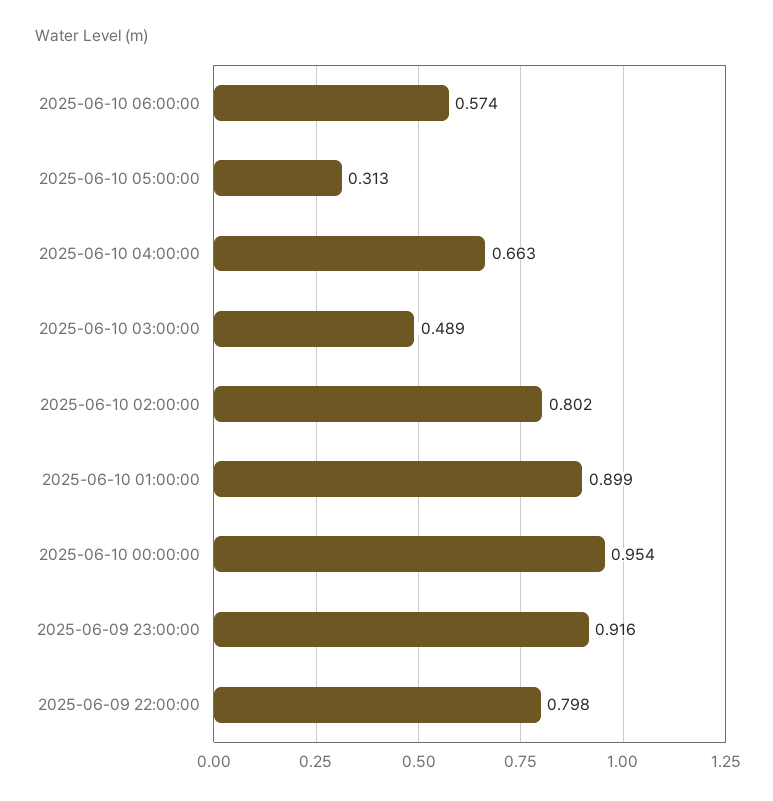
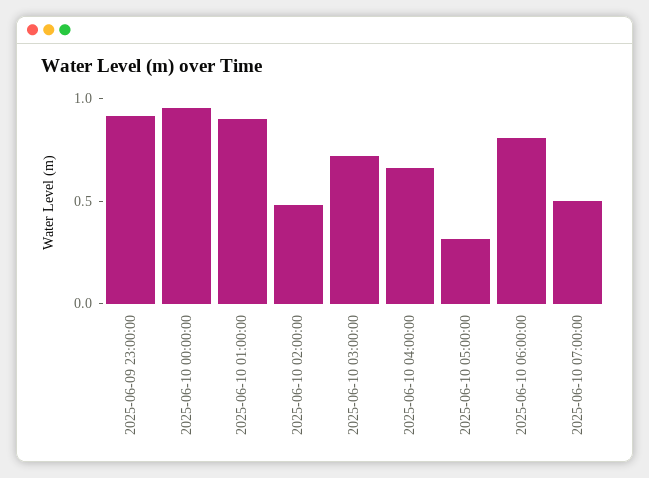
2025-06-10 06:00:00: 0.574 -> 0.8
2025-06-10 03:00:00: 0.489 -> 0.7
2025-06-10 02:00:00: 0.802 -> 0.5
2025-06-09 22:00:00: 0.798 -> none
2025-06-10 07:00:00: none -> 0.5

